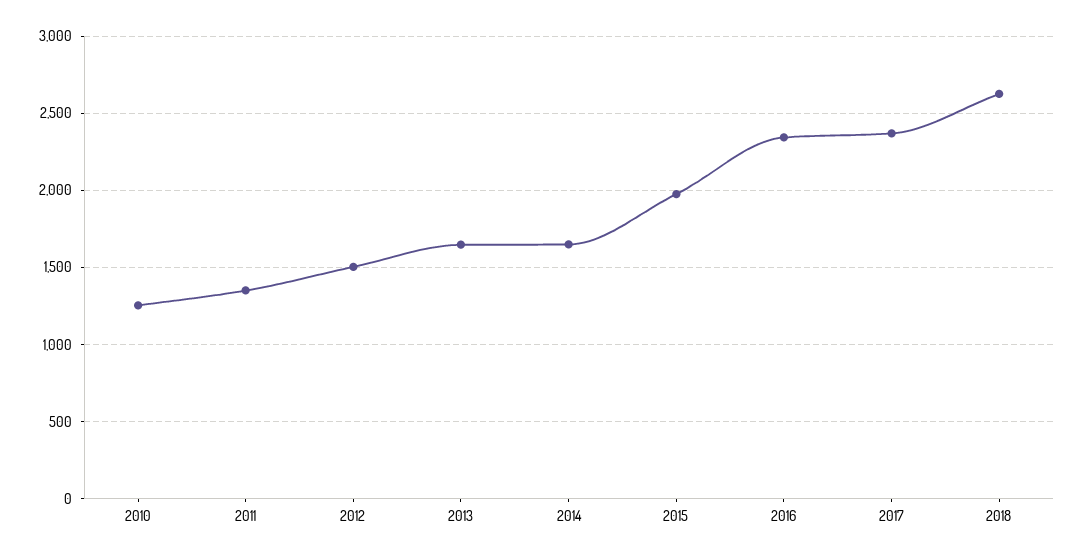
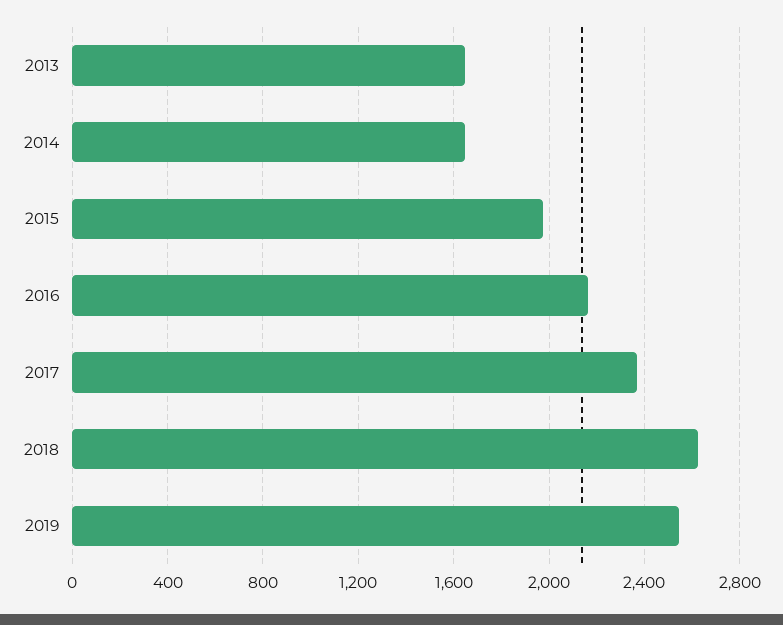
2010: 1250 -> none
2011: 1350 -> none
2012: 1500 -> none
2016: 2350 -> 2150
2019: none -> 2550

